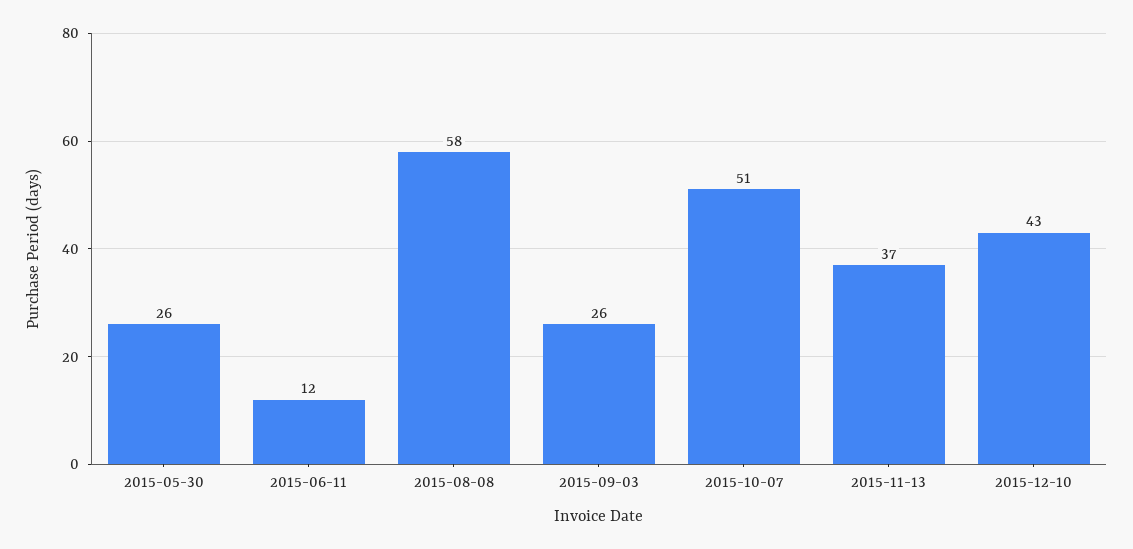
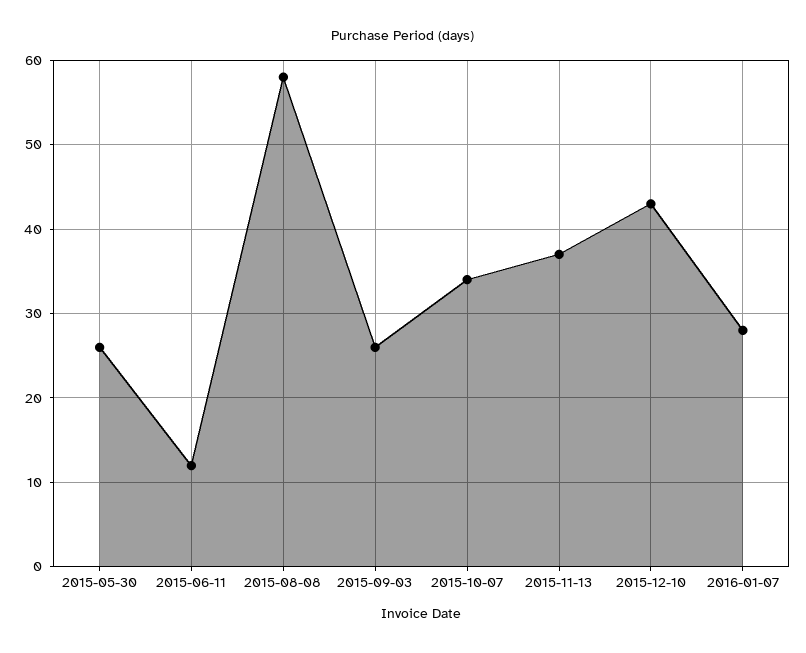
2015-10-07: 51 -> 34
2016-01-07: none -> 28

